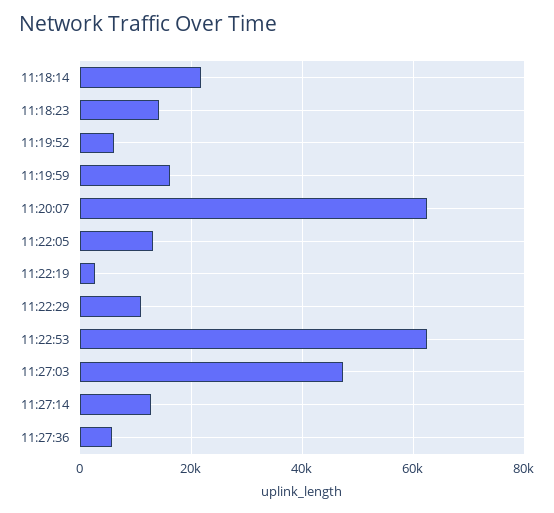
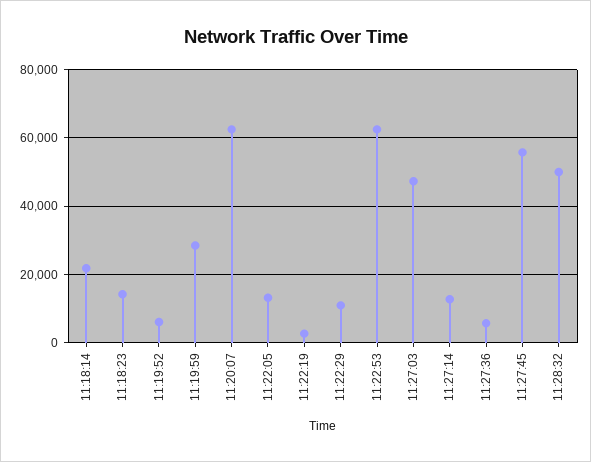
11:19:59: 16000 -> 28000
11:27:45: none -> 56000
11:28:32: none -> 50000

